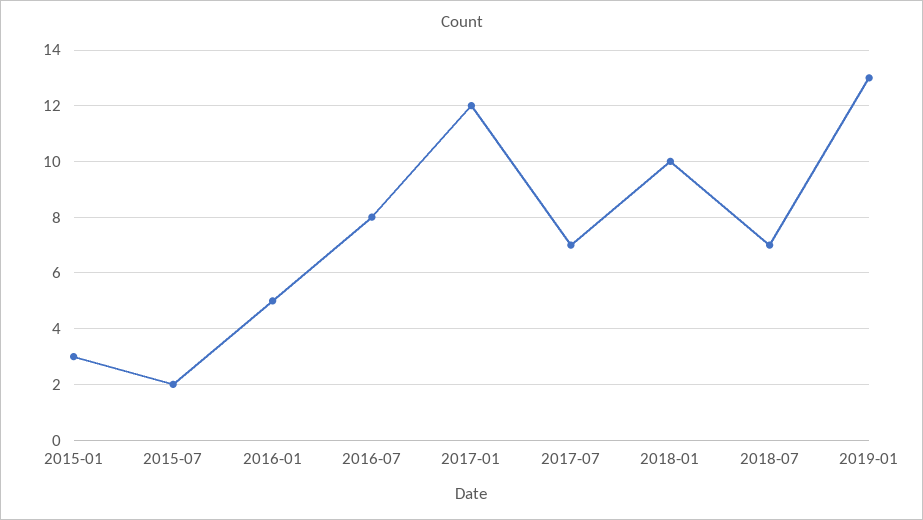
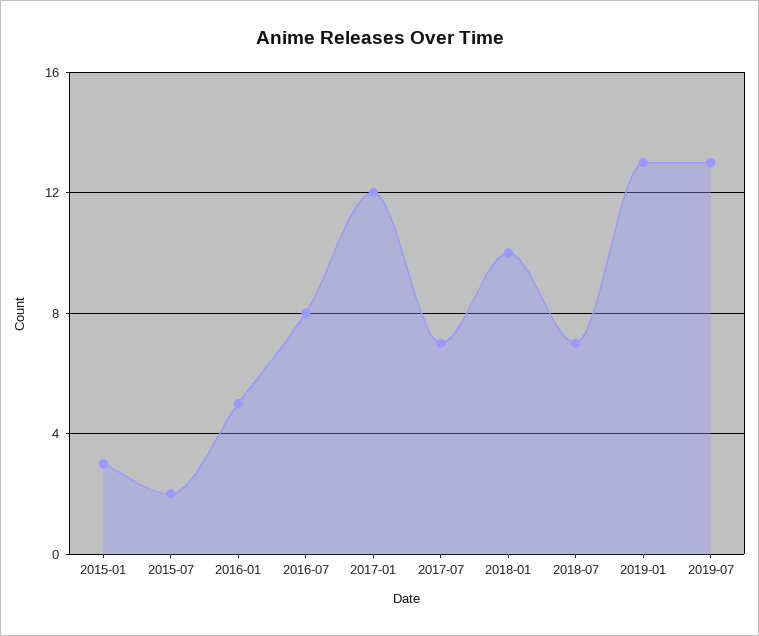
2019-07: none -> 13

